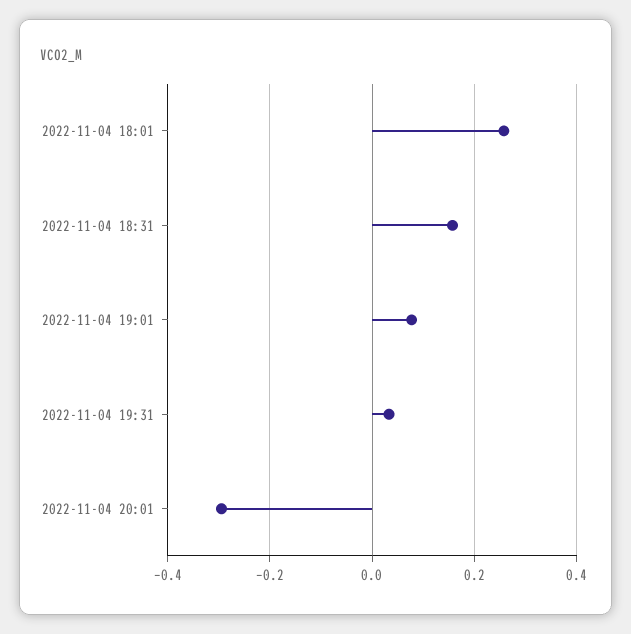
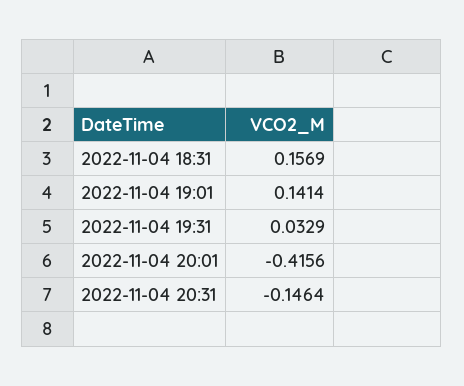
2022-11-04 18:01: 0.26 -> none
2022-11-04 19:01: 0.08 -> 0.1414
2022-11-04 20:01: -0.3 -> -0.4156
2022-11-04 20:31: none -> -0.1464

